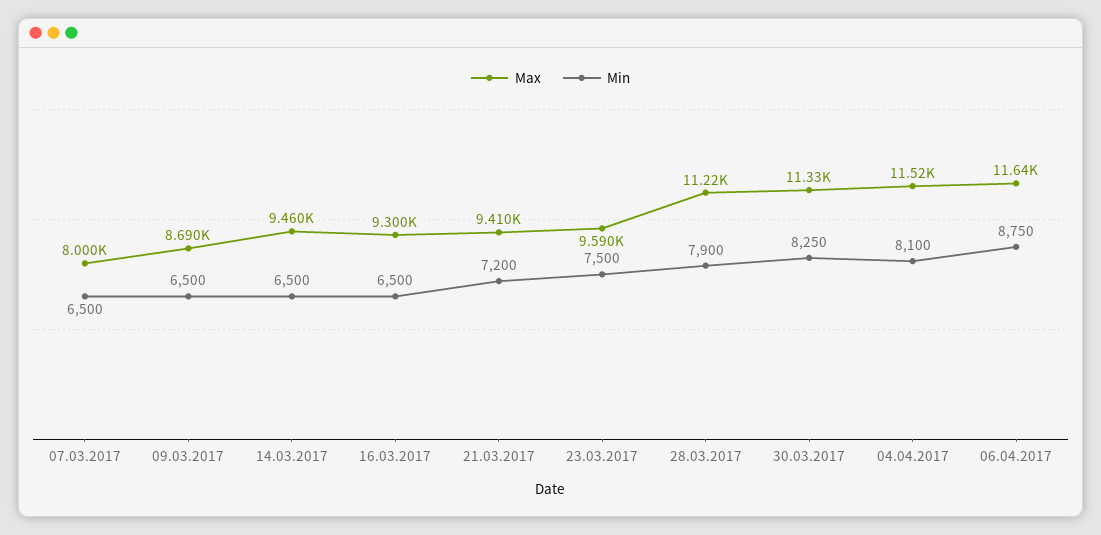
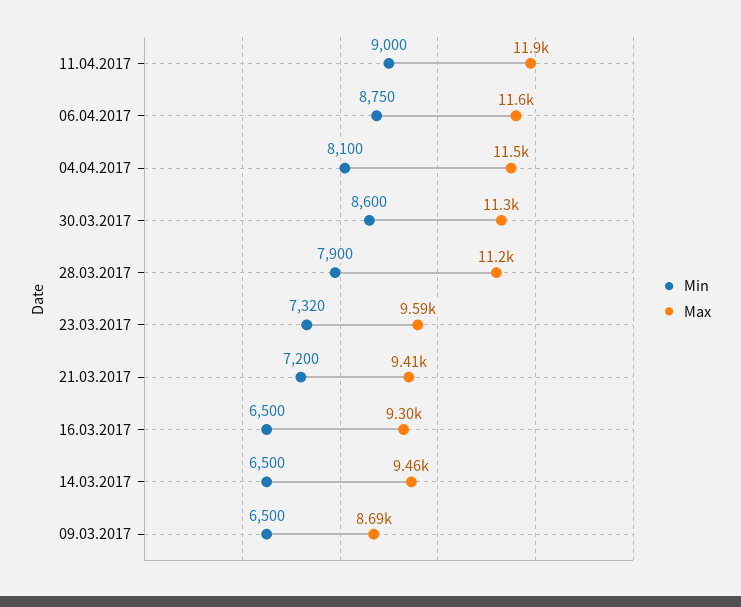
Max, 07.03.2017: 8000 -> none
Min, 07.03.2017: 6500 -> none
Min, 23.03.2017: 7500 -> 7320
Min, 30.03.2017: 8250 -> 8600
Min, 11.04.2017: none -> 9000
Max, 11.04.2017: none -> 11900

